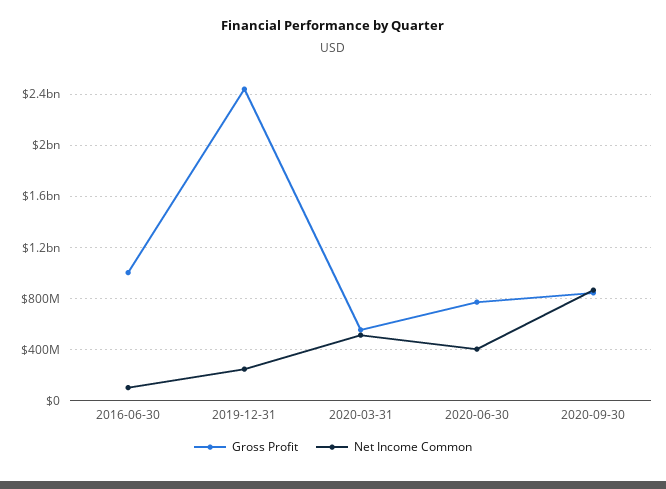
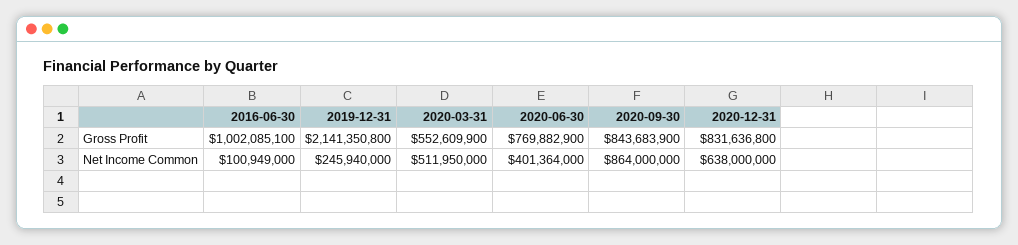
Gross Profit, 2019-12-31: 2450000000 -> 2141350800
Gross Profit, 2020-12-31: none -> 831636800
Net Income Common, 2020-12-31: none -> 638000000

